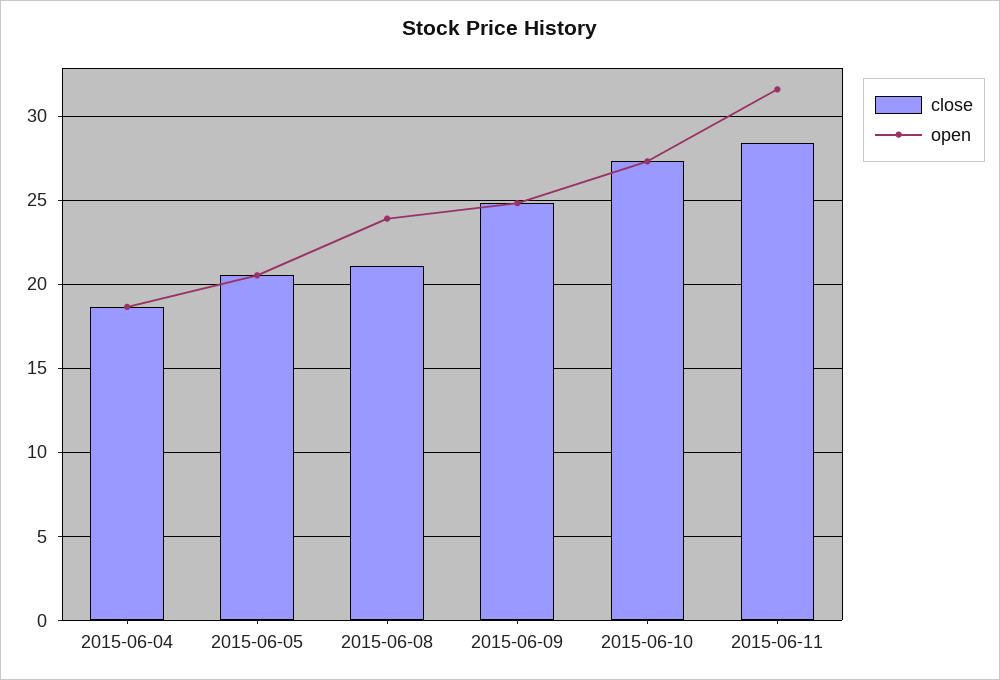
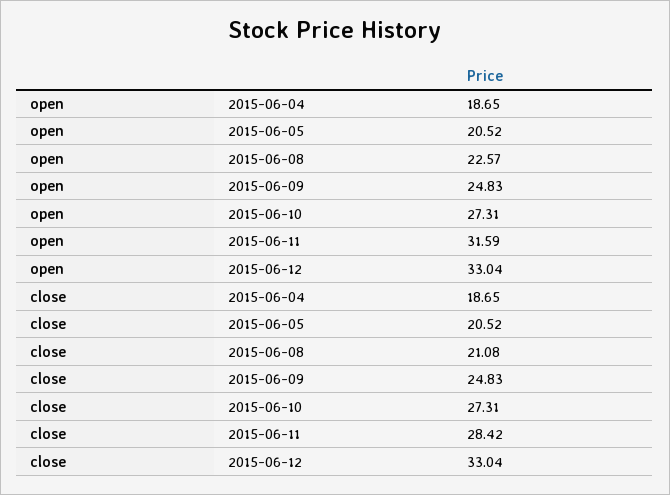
open, 2015-06-08: 24 -> 22.57
open, 2015-06-12: none -> 33.04
close, 2015-06-12: none -> 33.04

